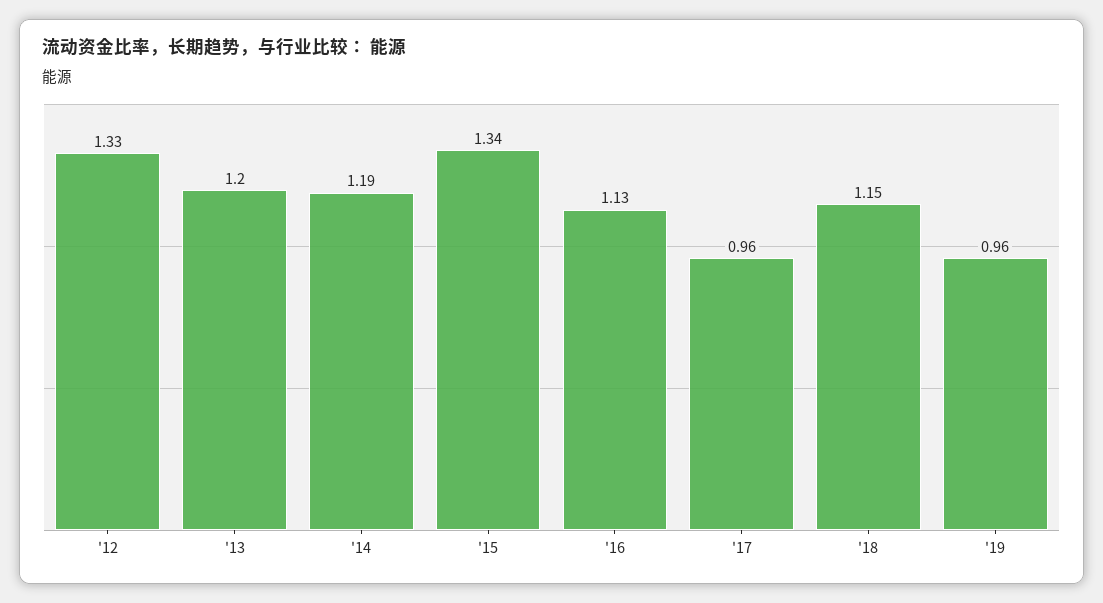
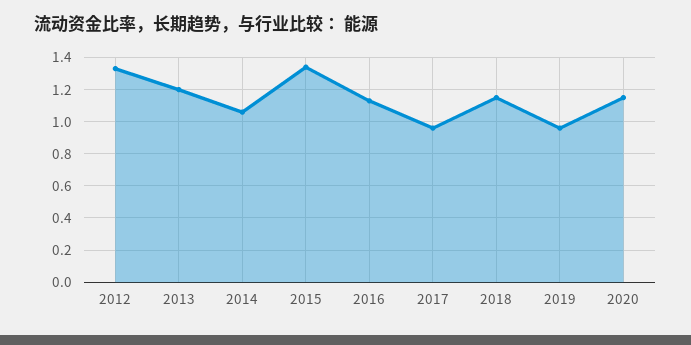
'14: 1.19 -> 1.05
2020: none -> 1.15

